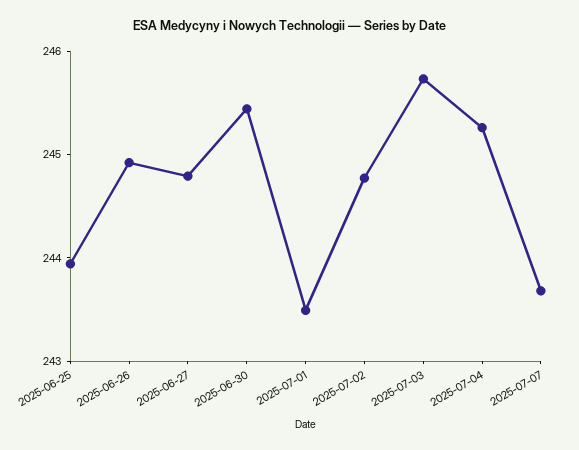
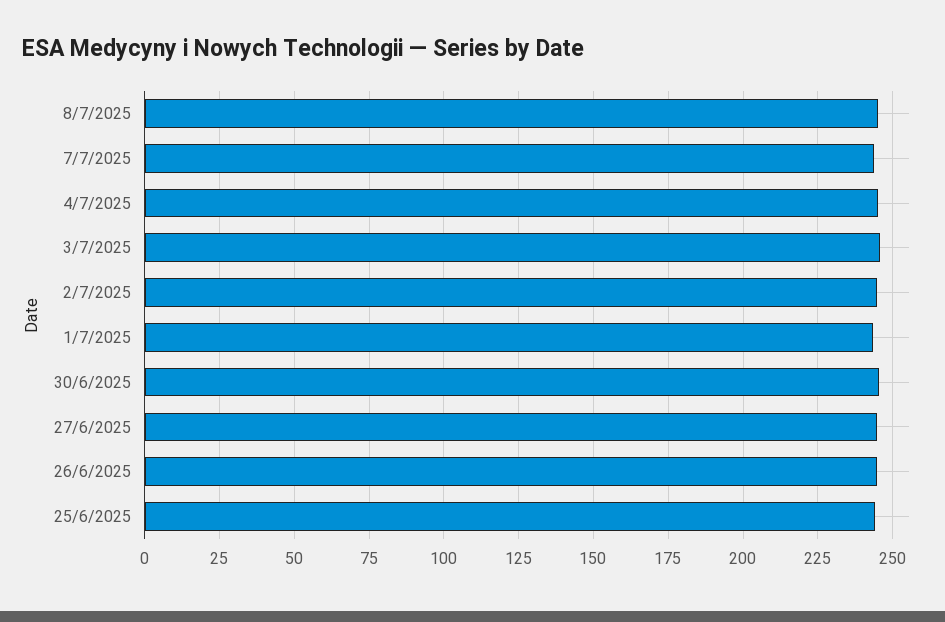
8/7/2025: none -> 245

